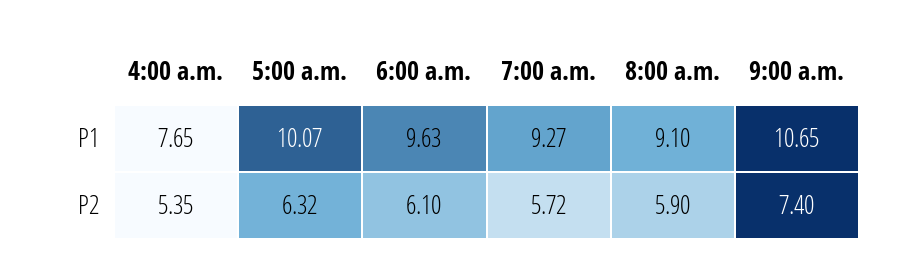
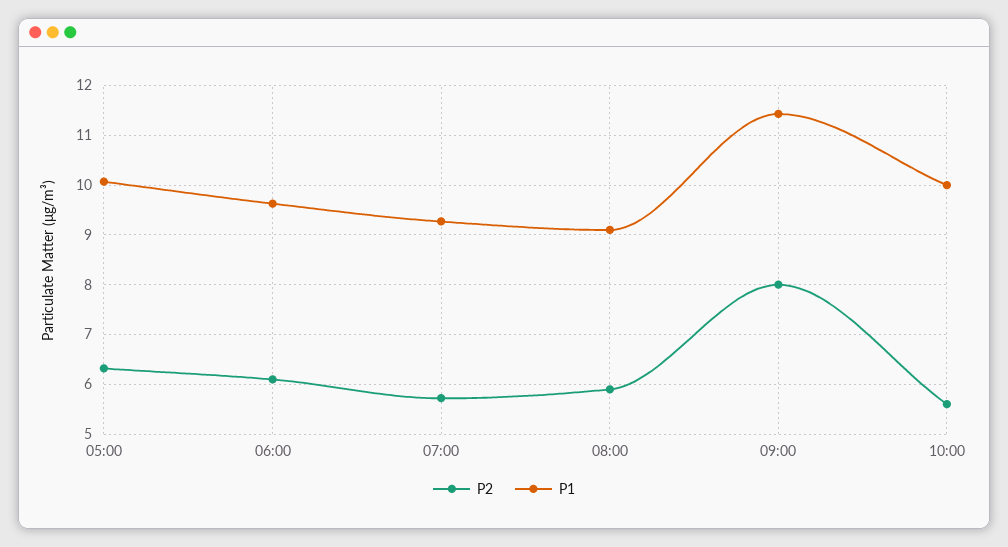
P1, 4:00 a.m.: 7.65 -> none
P1, 9:00 a.m.: 10.65 -> 11.4
P2, 4:00 a.m.: 5.35 -> none
P2, 9:00 a.m.: 7.4 -> 8
P2, 10:00: none -> 5.6
P1, 10:00: none -> 10

